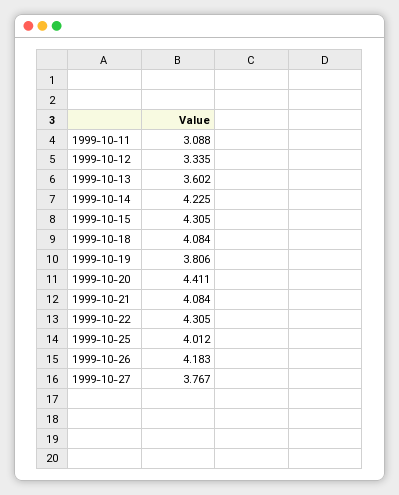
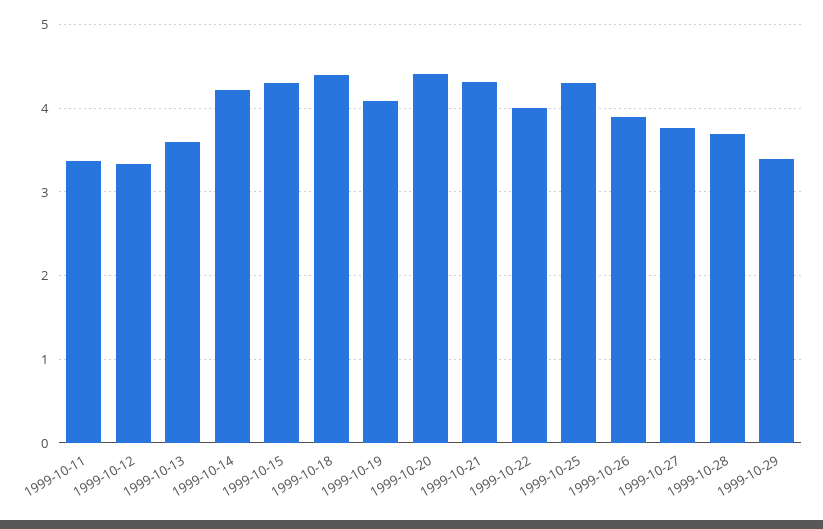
1999-10-11: 3.088 -> 3.4
1999-10-18: 4.084 -> 4.4
1999-10-19: 3.806 -> 4.1
1999-10-21: 4.084 -> 4.3
1999-10-22: 4.305 -> 4
1999-10-25: 4.012 -> 4.3
1999-10-26: 4.183 -> 3.9
1999-10-28: none -> 3.7
1999-10-29: none -> 3.4

